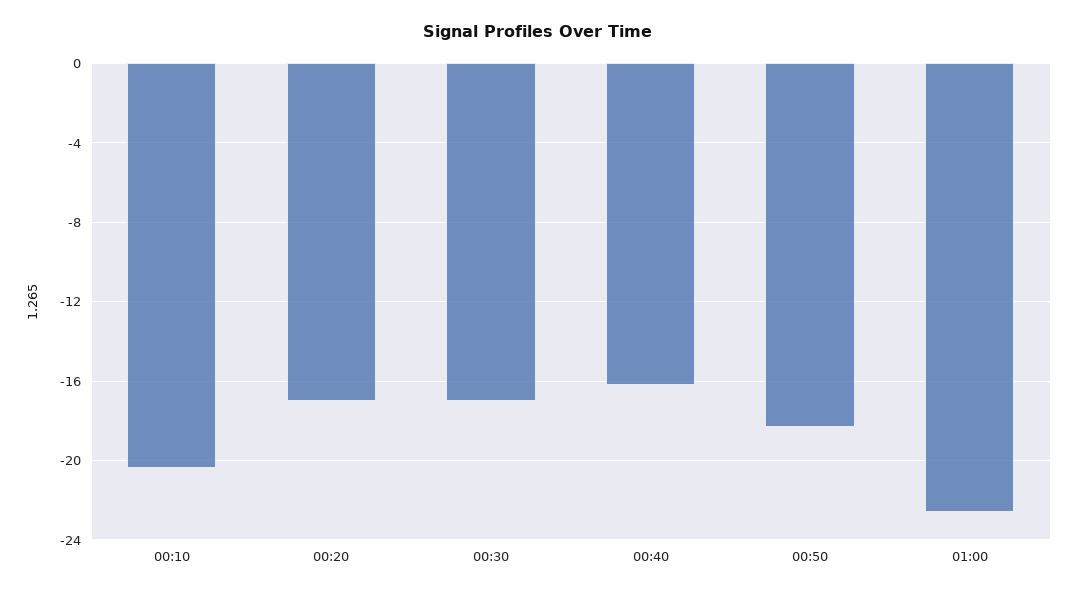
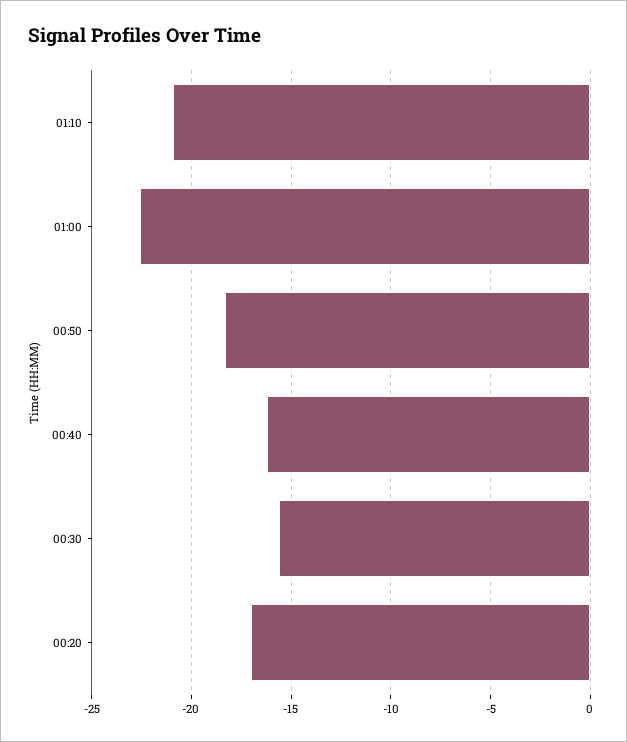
00:10: -20.5 -> none
00:30: -17 -> -15.5
01:10: none -> -21

